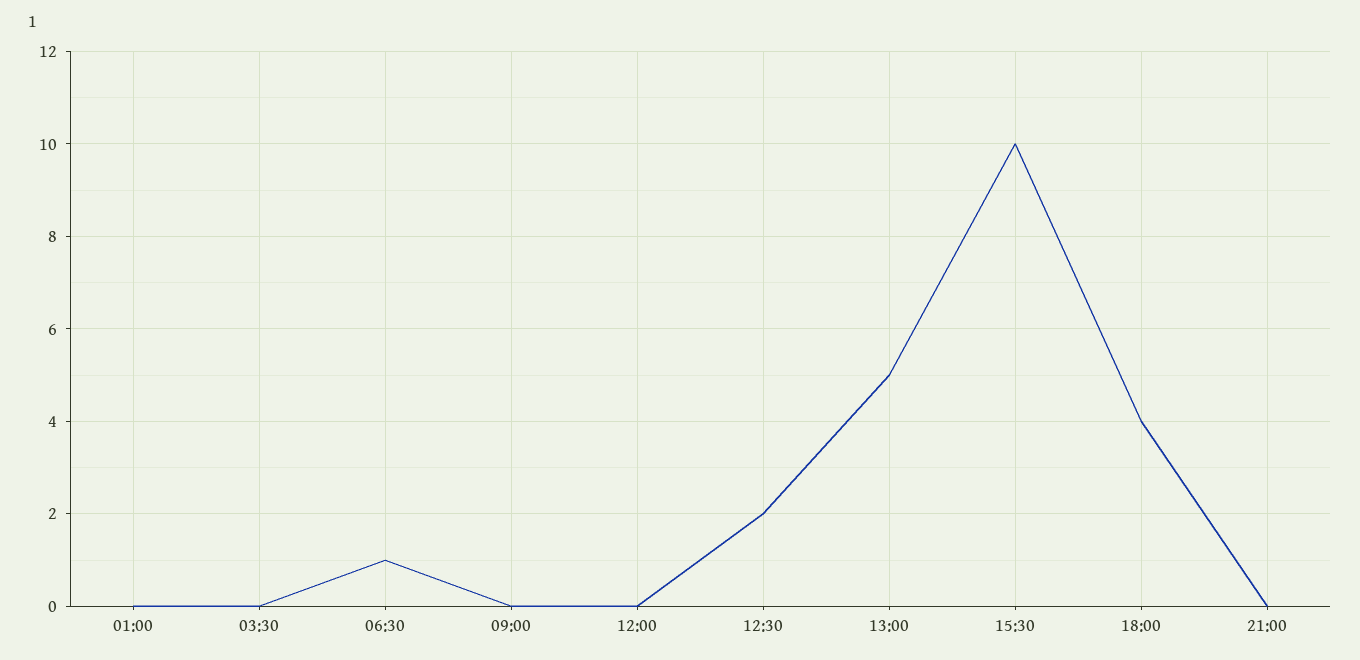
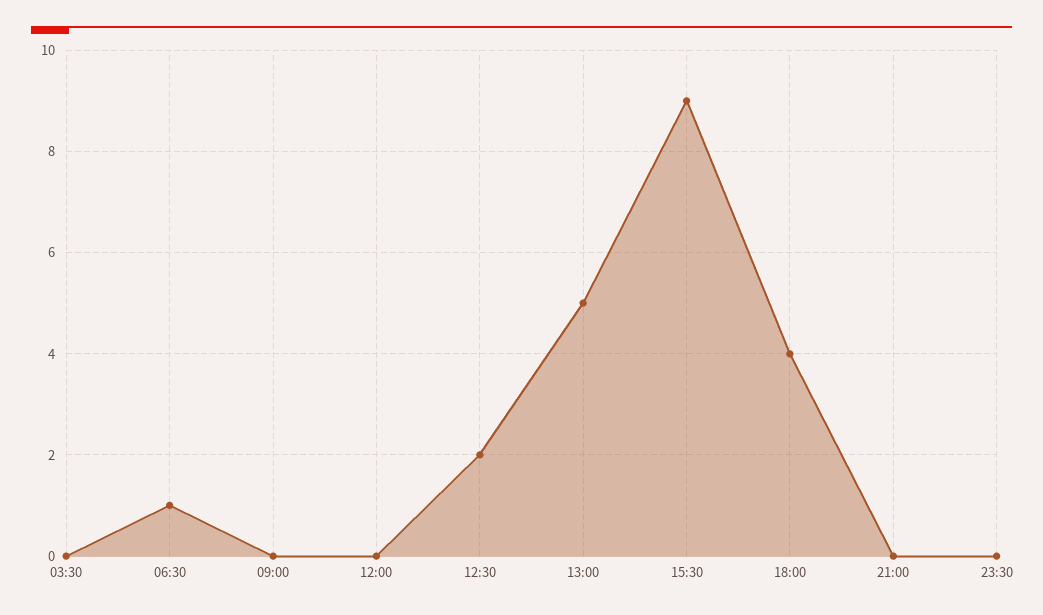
01:00: 0 -> none
15:30: 10 -> 9
23:30: none -> 0

